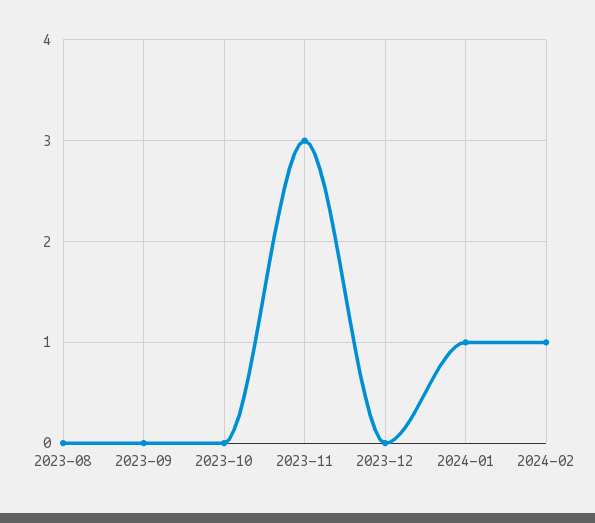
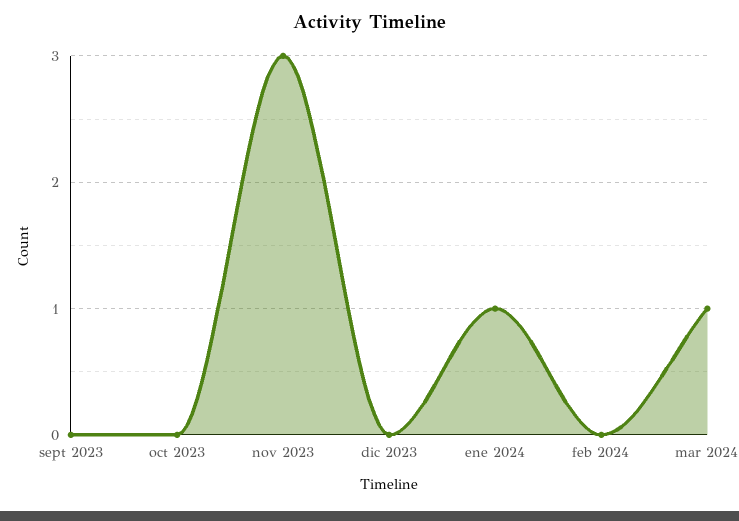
2023-08: 0 -> none
2024-02: 1 -> 0
mar 2024: none -> 1

